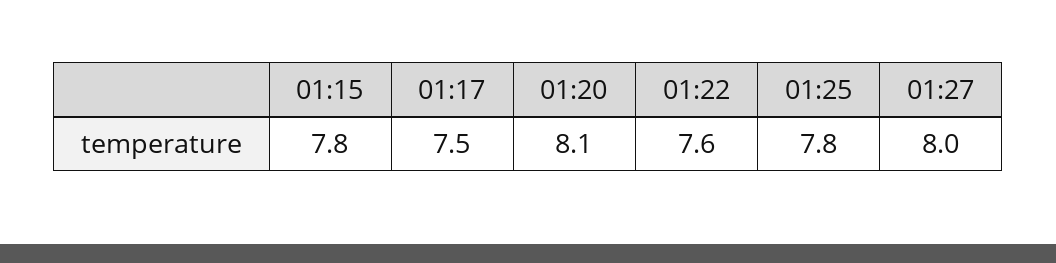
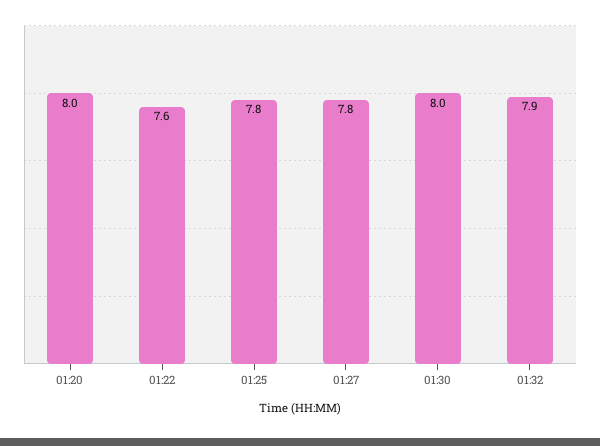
01:15: 7.8 -> none
01:17: 7.5 -> none
01:20: 8.1 -> 8
01:27: 8 -> 7.8
01:30: none -> 8
01:32: none -> 7.9

